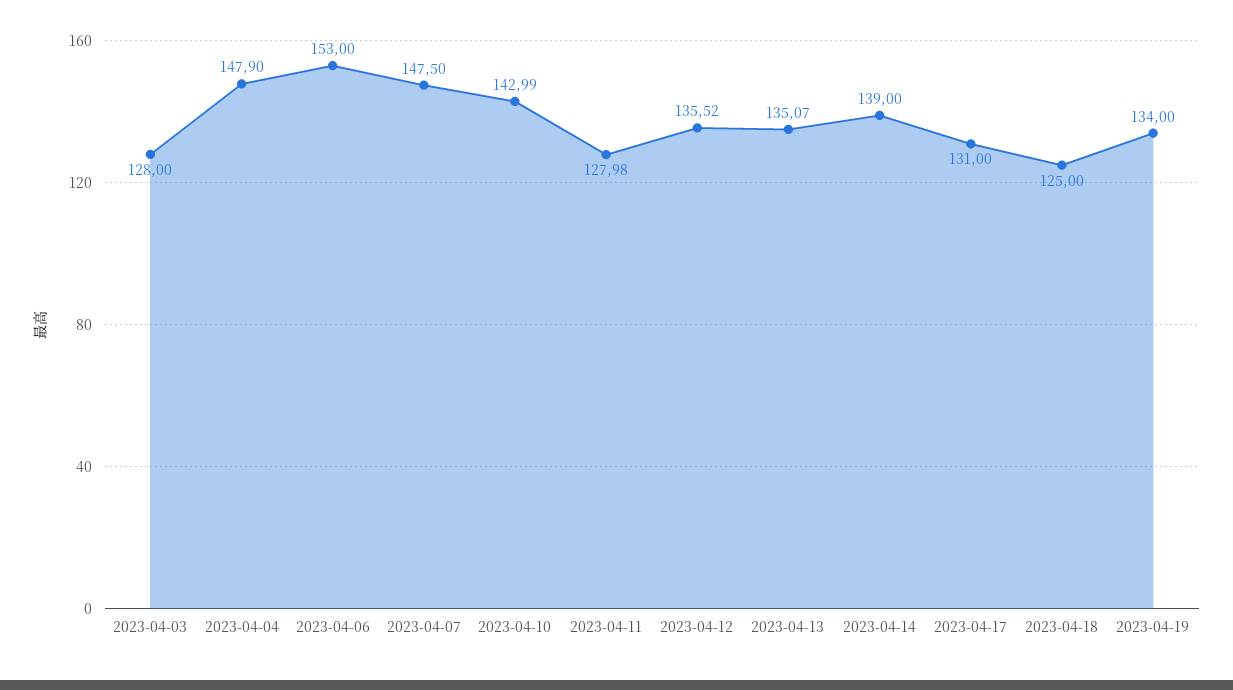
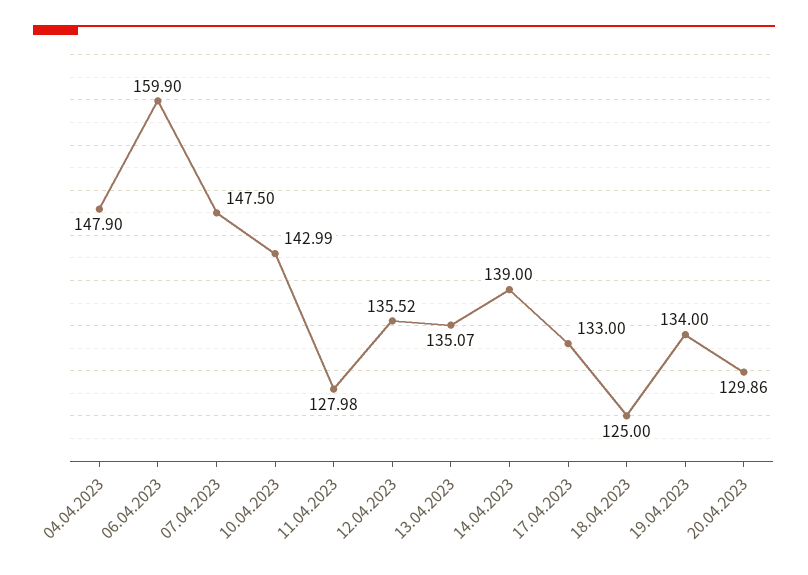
2023-04-03: 128 -> none
2023-04-06: 153 -> 159.9
2023-04-17: 131 -> 133
20.04.2023: none -> 129.86

